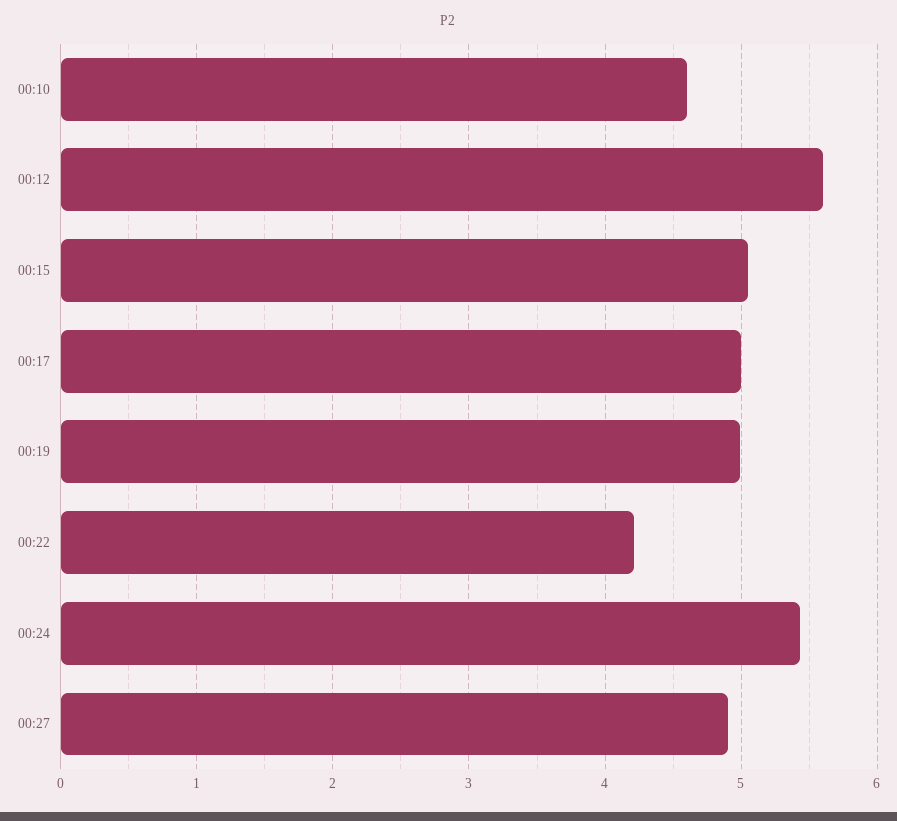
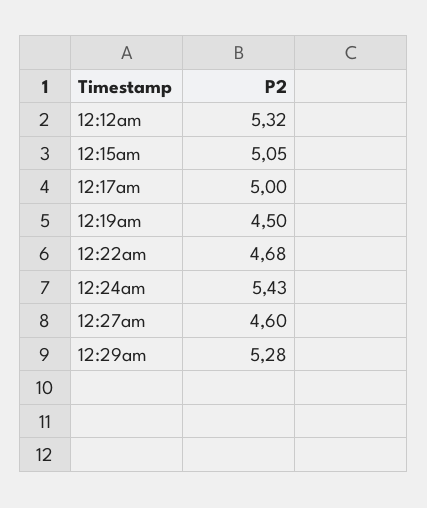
00:10: 4.6 -> none
00:12: 5.6 -> 5.32
00:19: 5 -> 4.5
00:22: 4.2 -> 4.68
00:27: 4.9 -> 4.6
12:29am: none -> 5.28

